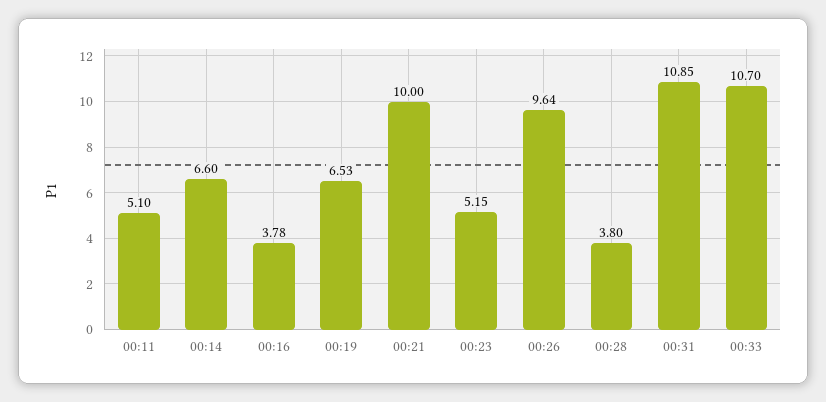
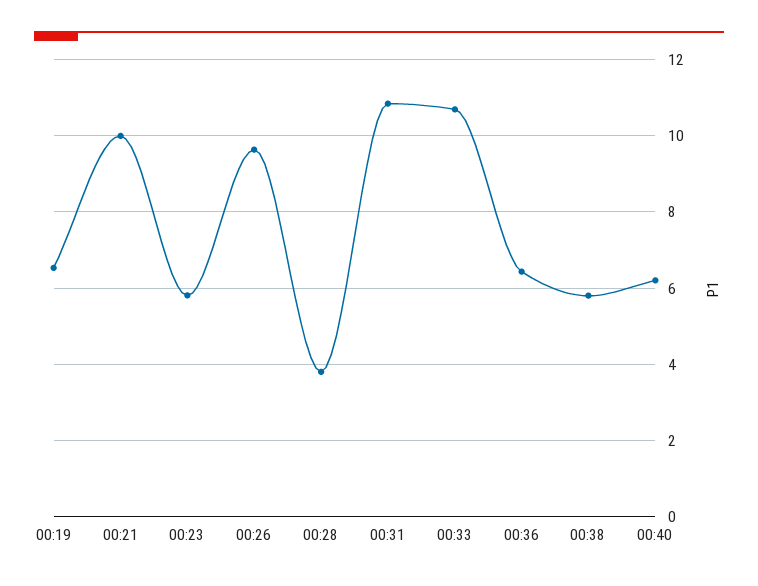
00:11: 5.1 -> none
00:14: 6.6 -> none
00:16: 3.78 -> none
00:23: 5.15 -> 5.8
00:36: none -> 6.4
00:38: none -> 5.8
00:40: none -> 6.2

